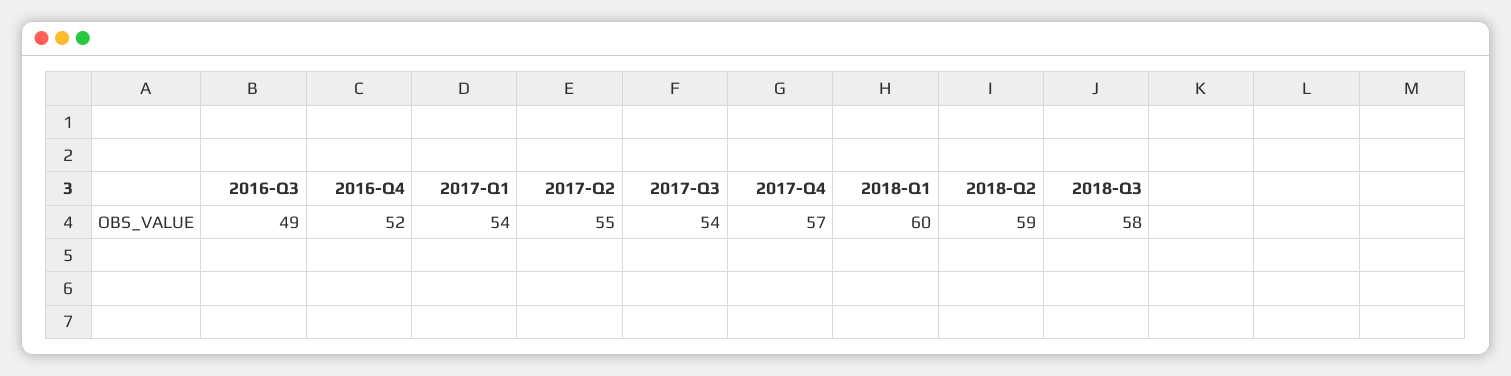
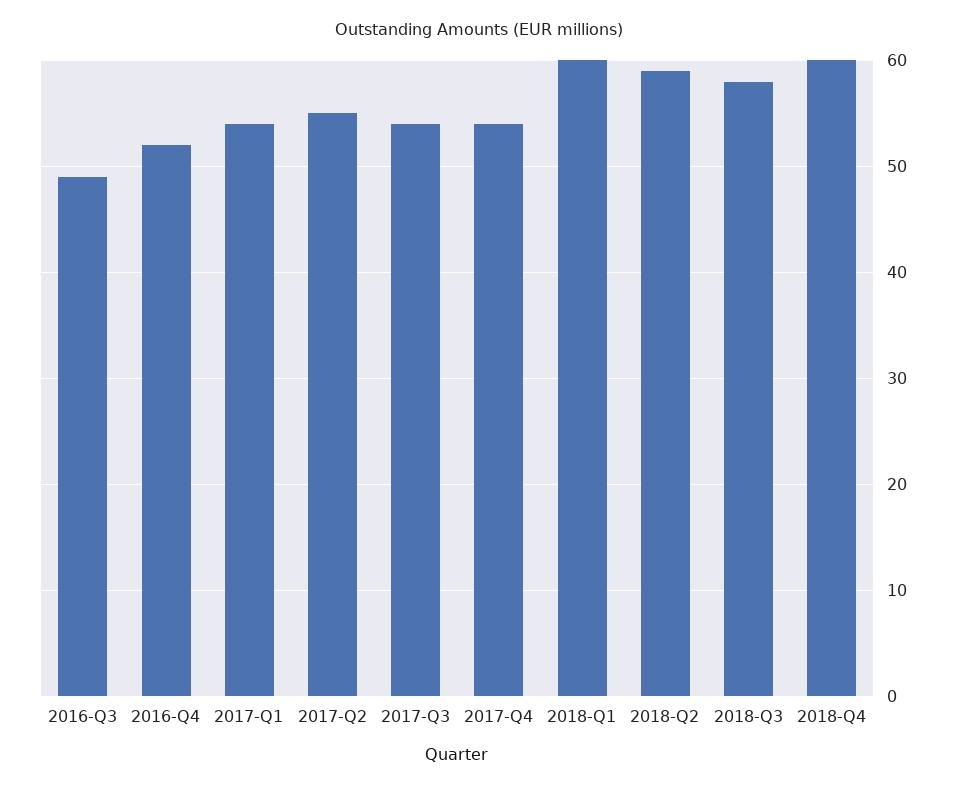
2017-Q4: 57 -> 54
2018-Q4: none -> 60

